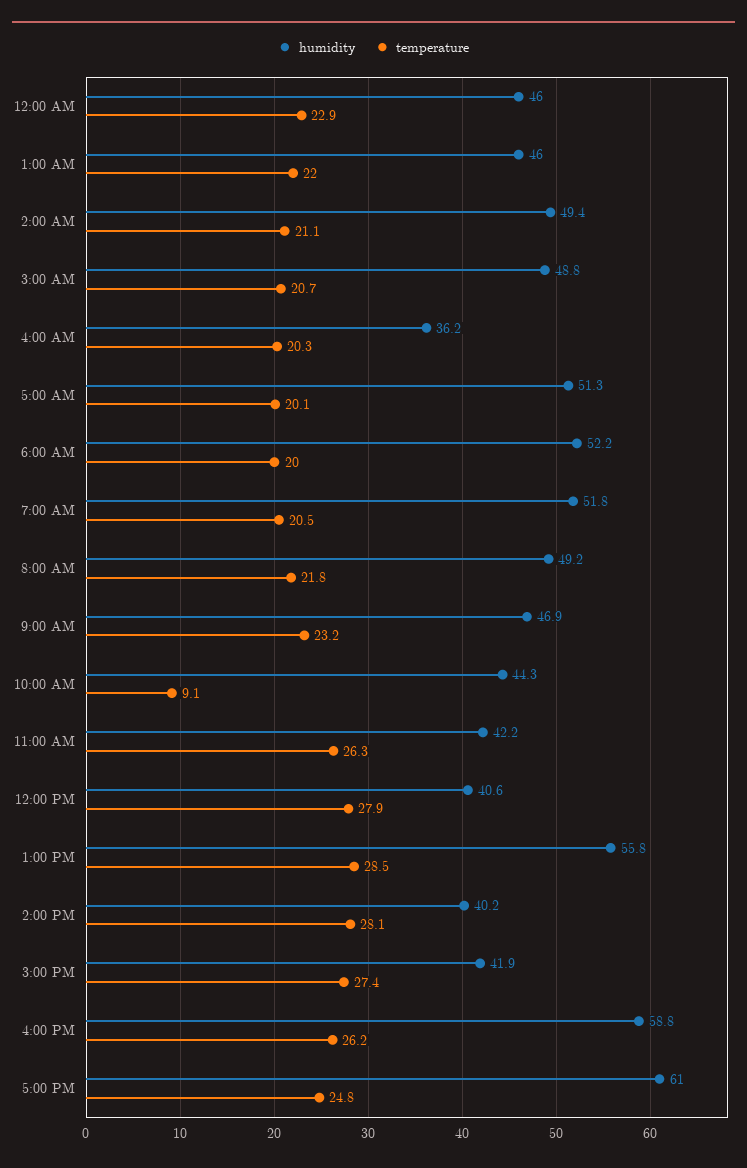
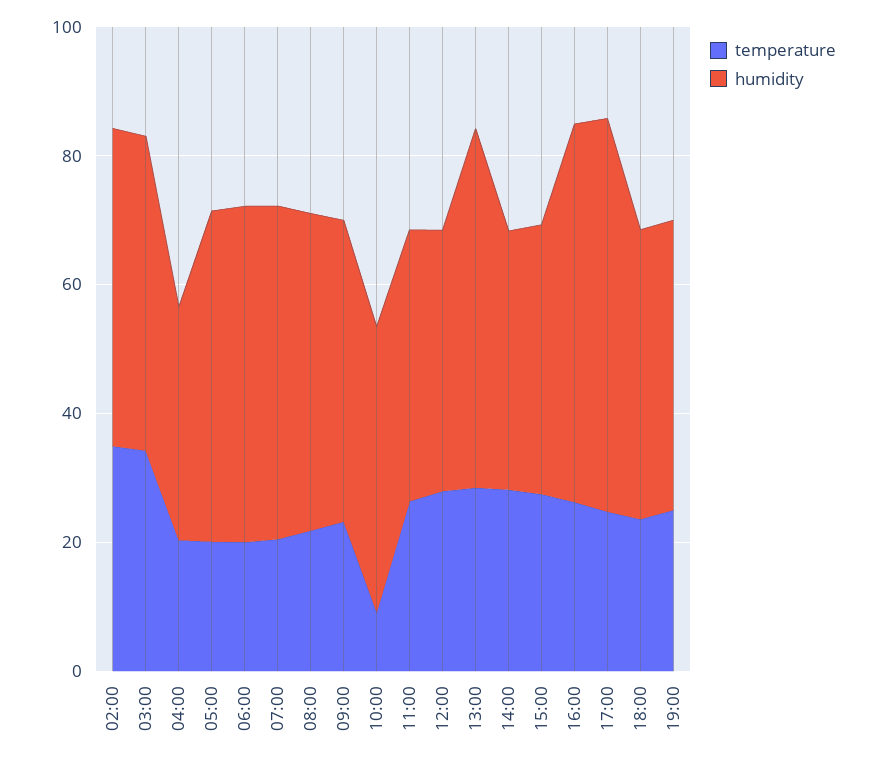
humidity, 12:00 AM: 46 -> none
temperature, 12:00 AM: 22.9 -> none
humidity, 1:00 AM: 46 -> none
temperature, 1:00 AM: 22 -> none
temperature, 2:00 AM: 21.1 -> 35
temperature, 3:00 AM: 20.7 -> 35
temperature, 18:00: none -> 25
humidity, 18:00: none -> 45
temperature, 19:00: none -> 25
humidity, 19:00: none -> 45

